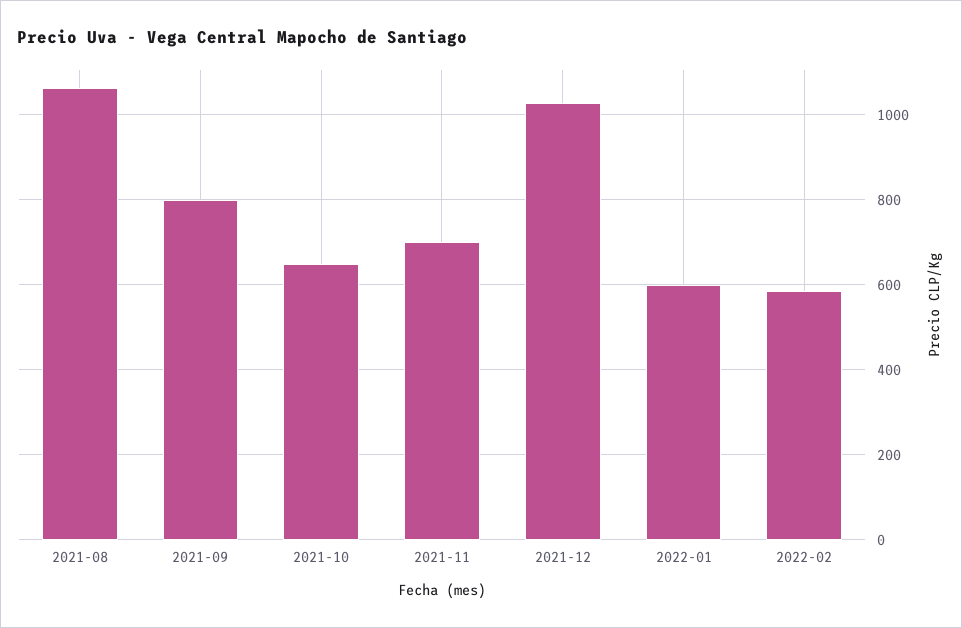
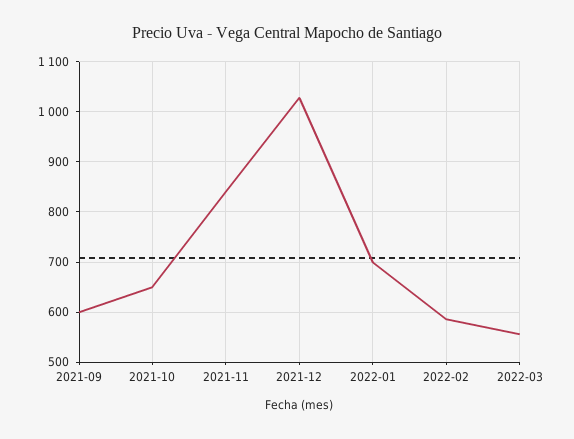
2021-08: 1060 -> none
2021-09: 800 -> 600
2021-11: 700 -> 840
2022-01: 600 -> 700
2022-03: none -> 560

